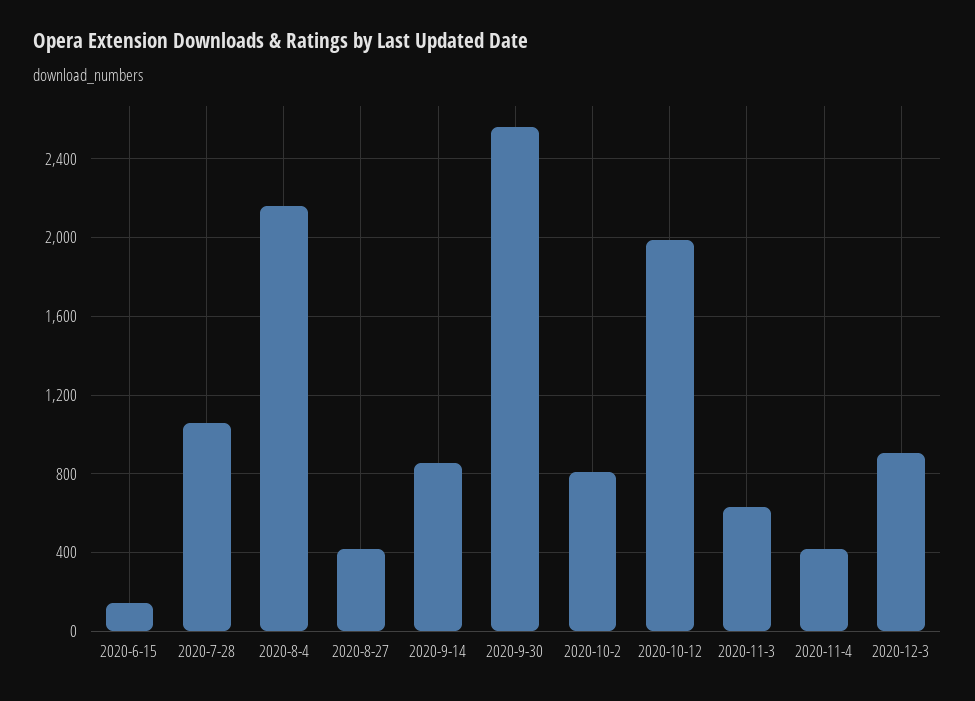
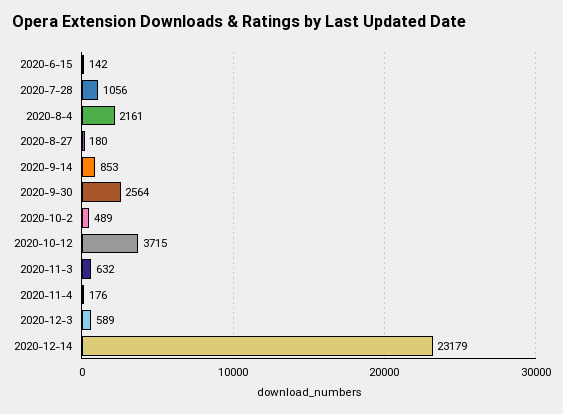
2020-8-27: 400 -> 180
2020-10-2: 800 -> 489
2020-10-12: 2000 -> 3715
2020-11-4: 400 -> 176
2020-12-3: 900 -> 589
2020-12-14: none -> 23179

